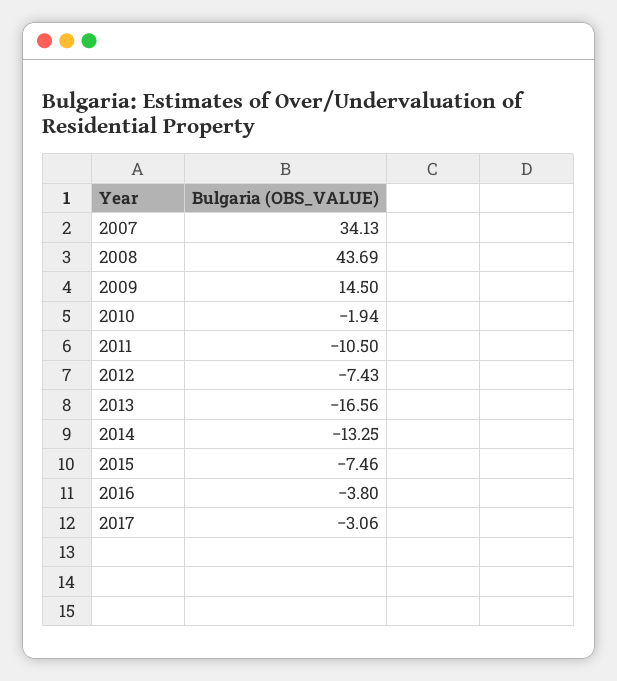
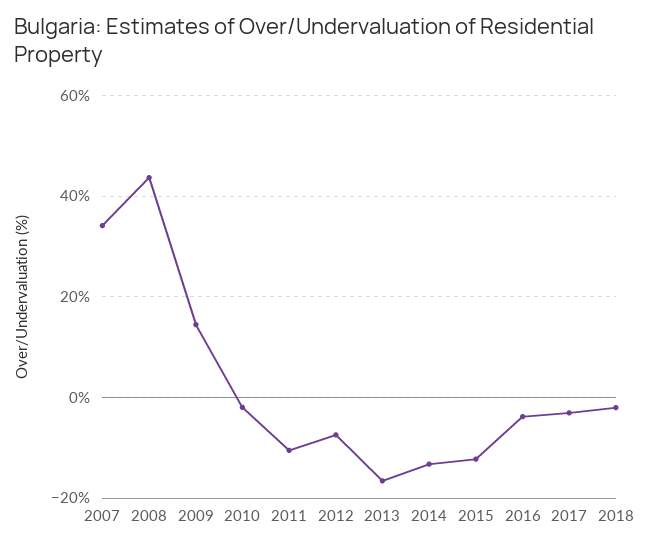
2015: -7.46 -> -12
2018: none -> -2

